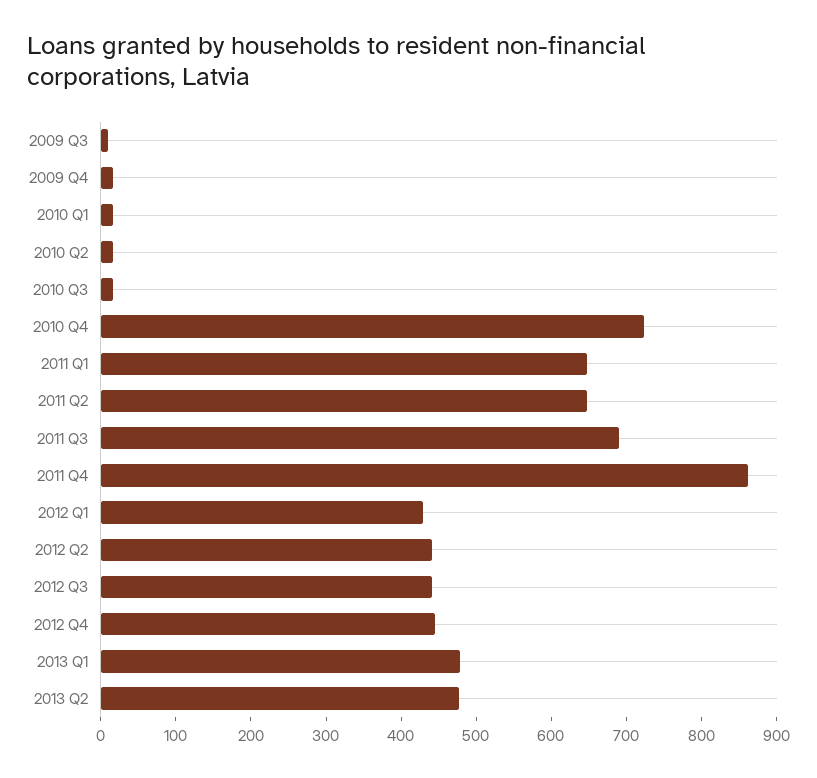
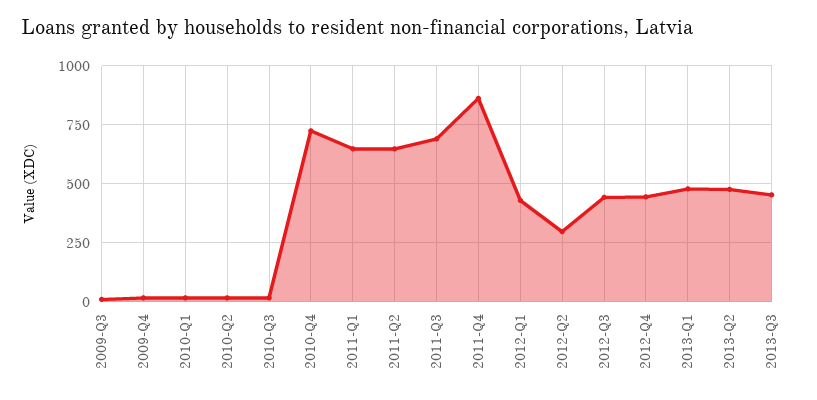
2012 Q2: 440 -> 300
2013-Q3: none -> 450

